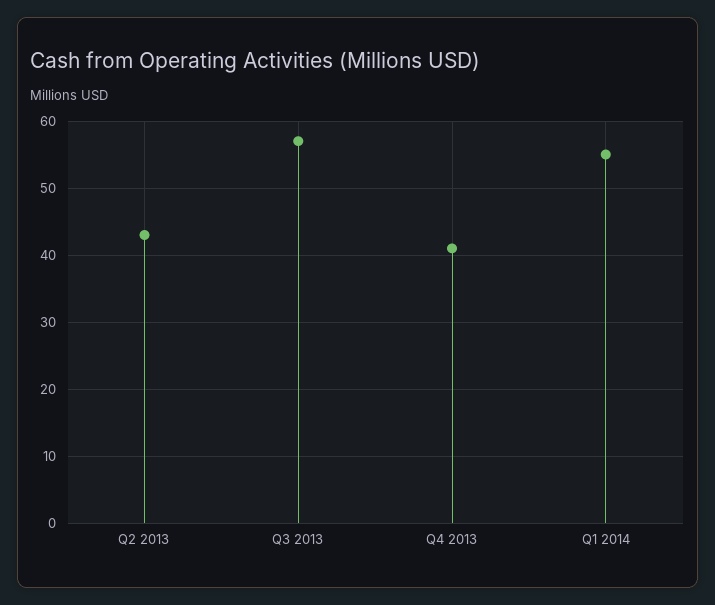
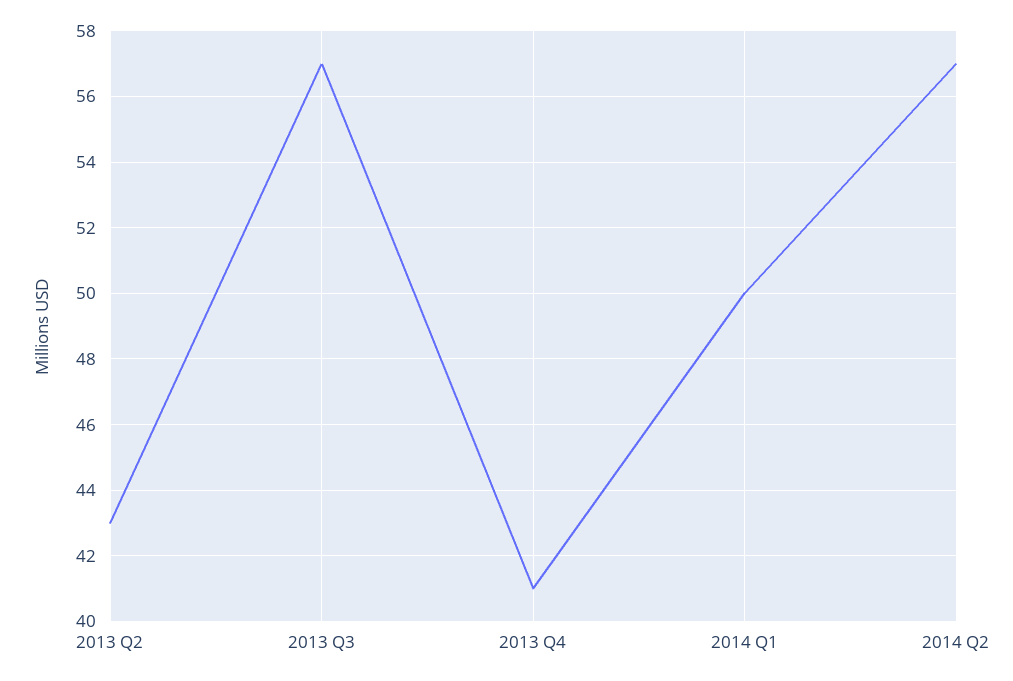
Q1 2014: 55 -> 50
2014 Q2: none -> 57

